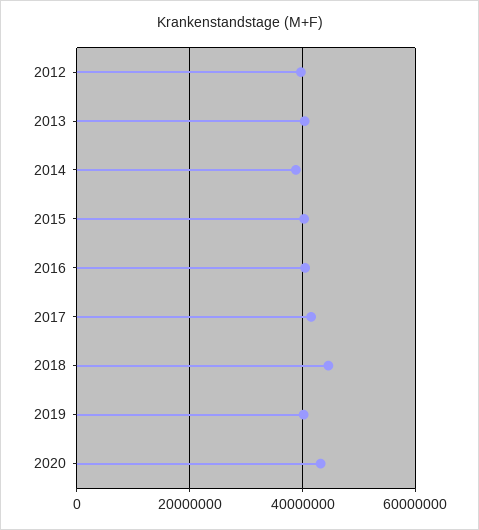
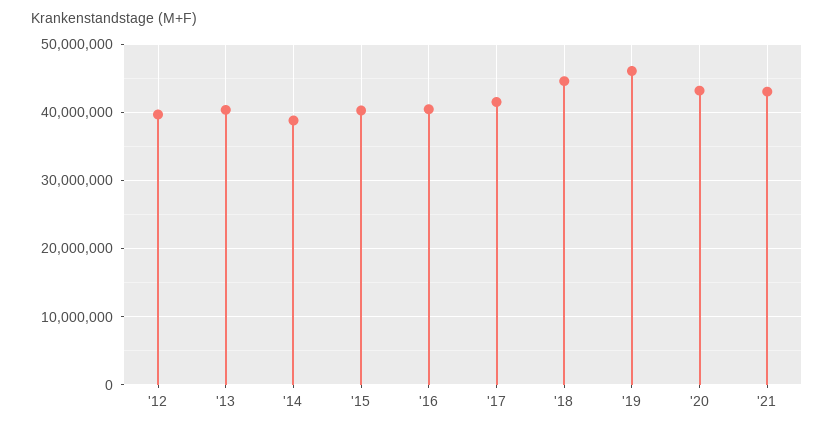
2019: 40000000 -> 46000000
'21: none -> 43000000

